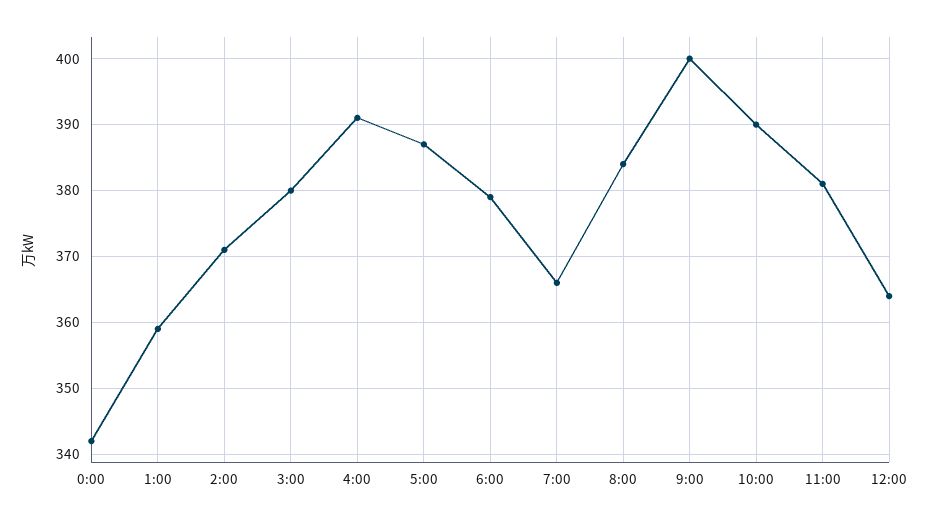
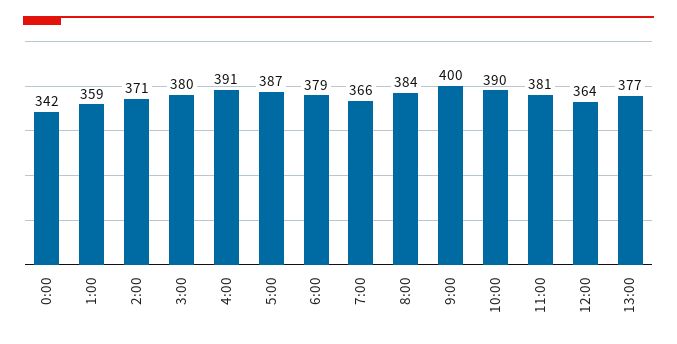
13:00: none -> 377

